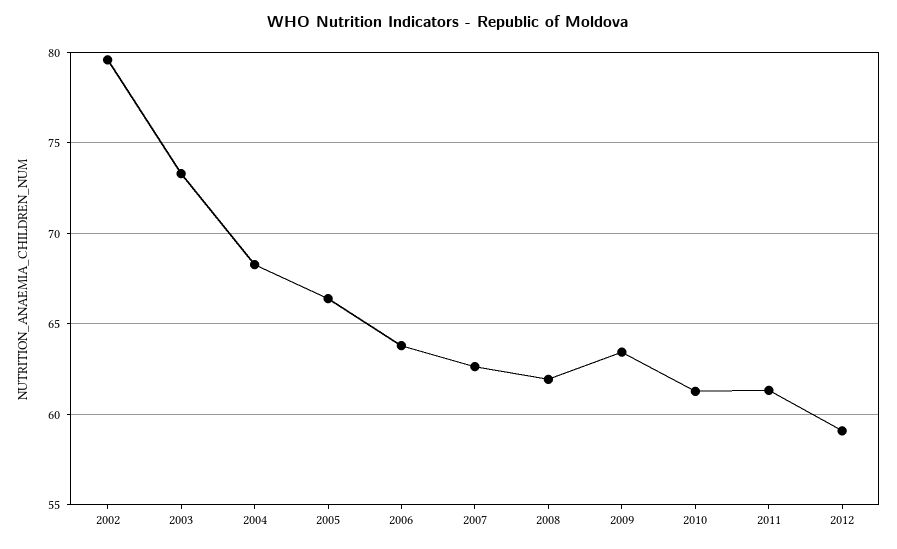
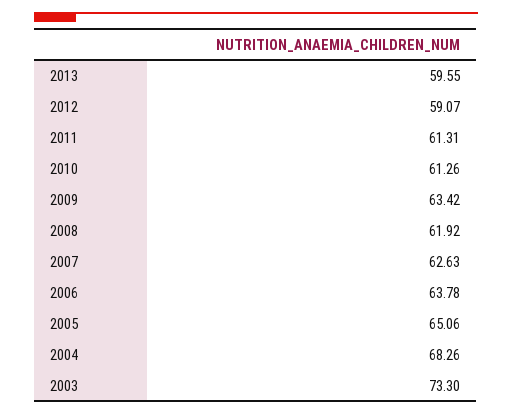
2002: 79.5 -> none
2005: 66.5 -> 65.06
2013: none -> 59.55

